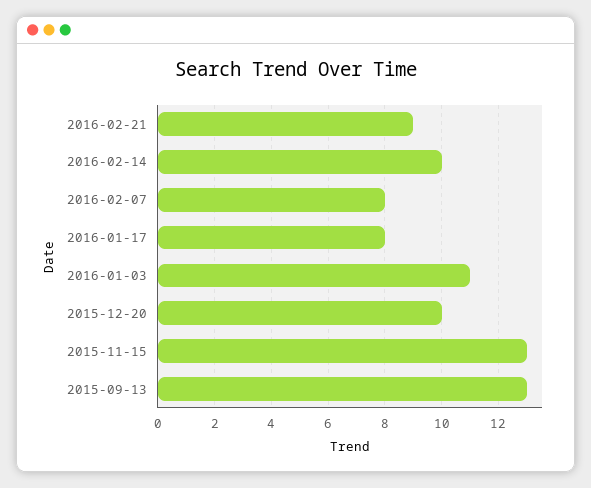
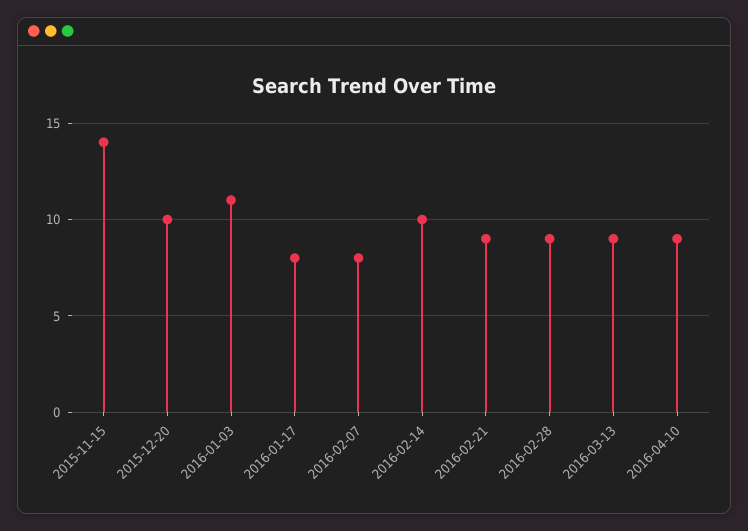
2015-11-15: 13 -> 14
2015-09-13: 13 -> none
2016-02-28: none -> 9
2016-03-13: none -> 9
2016-04-10: none -> 9

